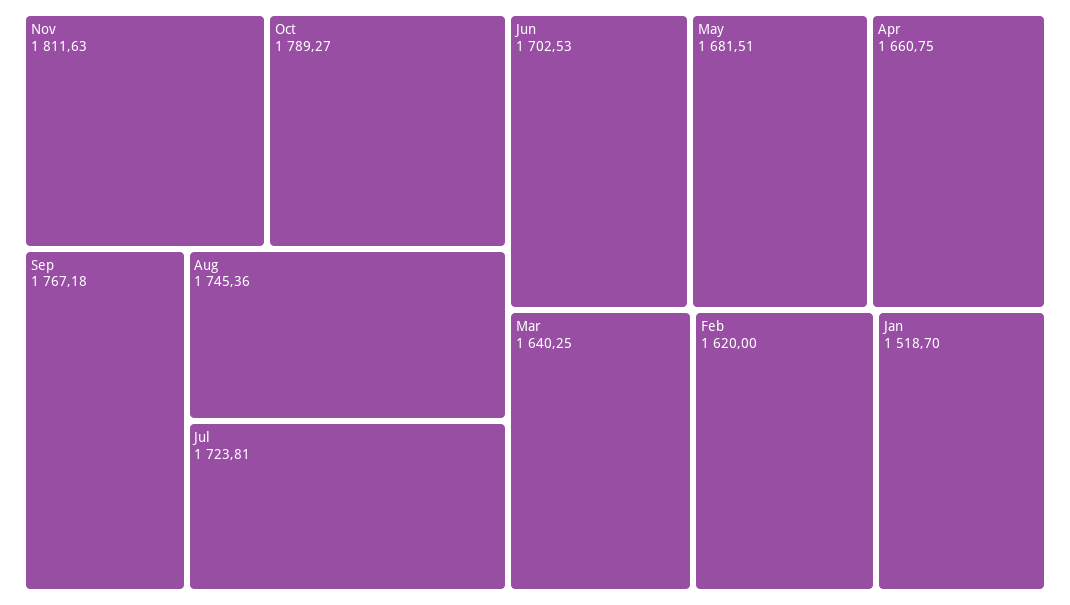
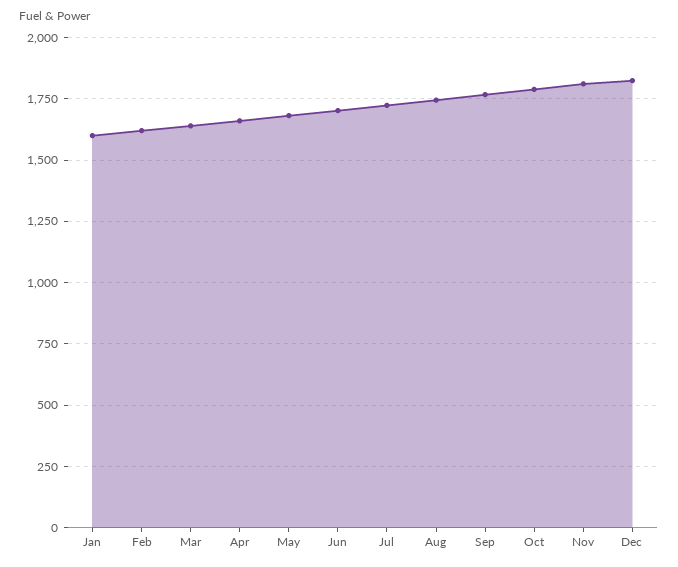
Jan: 1518.7 -> 1600
Dec: none -> 1825

